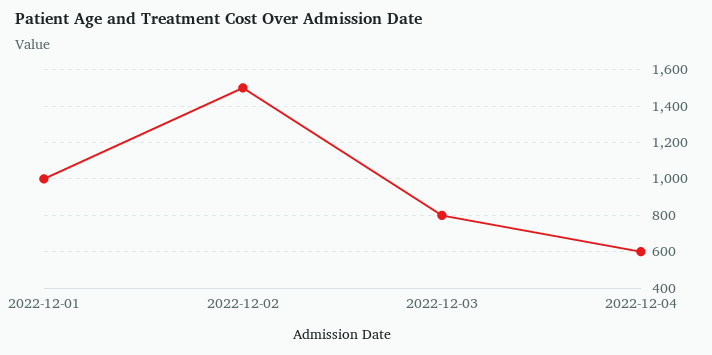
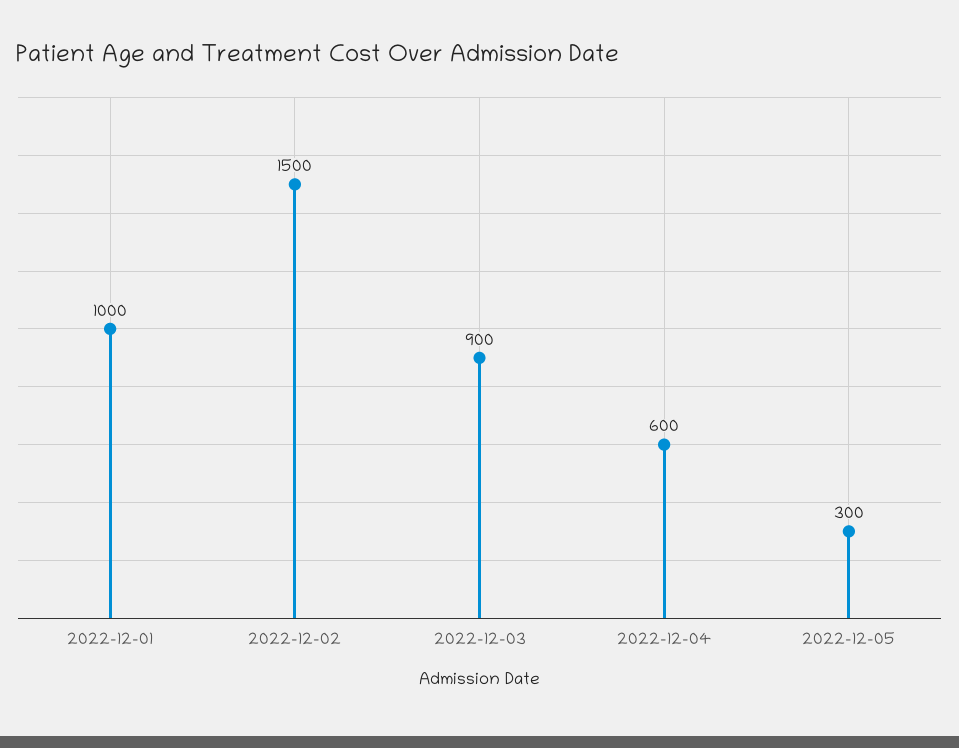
2022-12-03: 800 -> 900
2022-12-05: none -> 300

